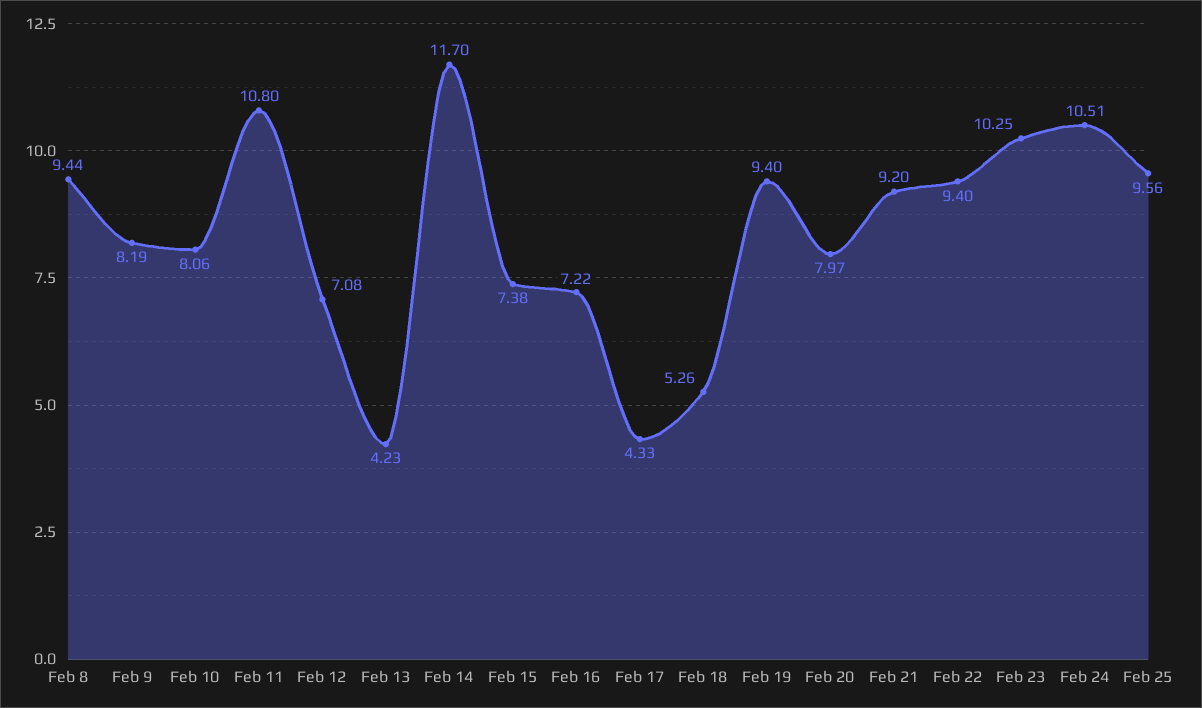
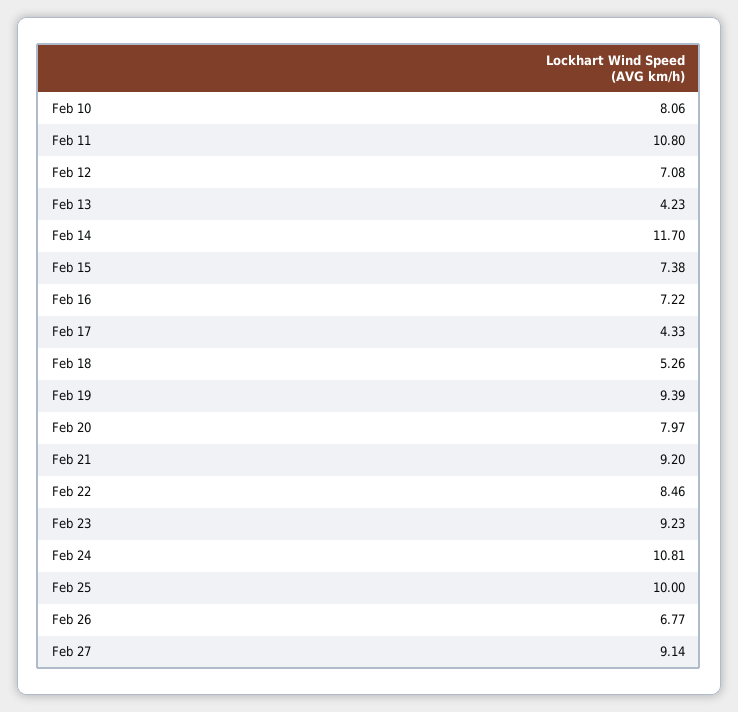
Feb 8: 9.44 -> none
Feb 9: 8.19 -> none
Feb 19: 9.4 -> 9.39
Feb 22: 9.4 -> 8.46
Feb 23: 10.25 -> 9.23
Feb 24: 10.51 -> 10.81
Feb 25: 9.56 -> 10
Feb 26: none -> 6.77
Feb 27: none -> 9.14

